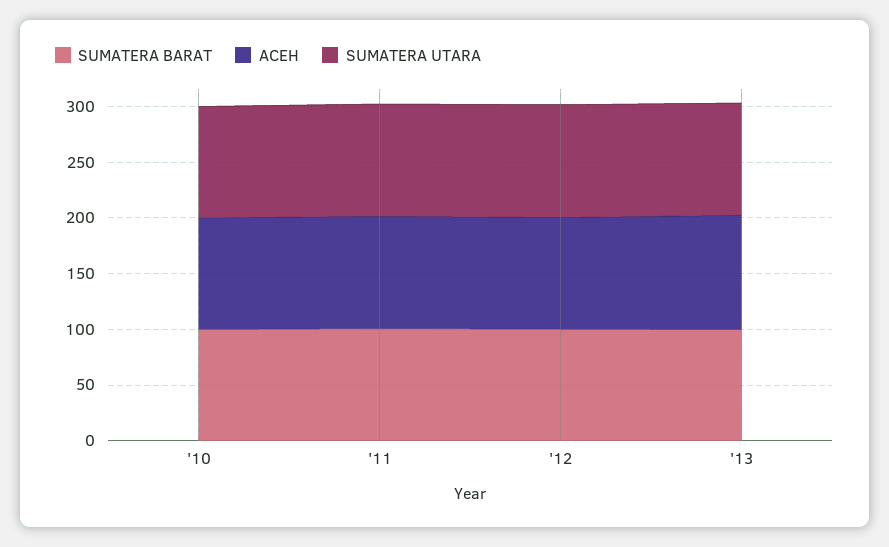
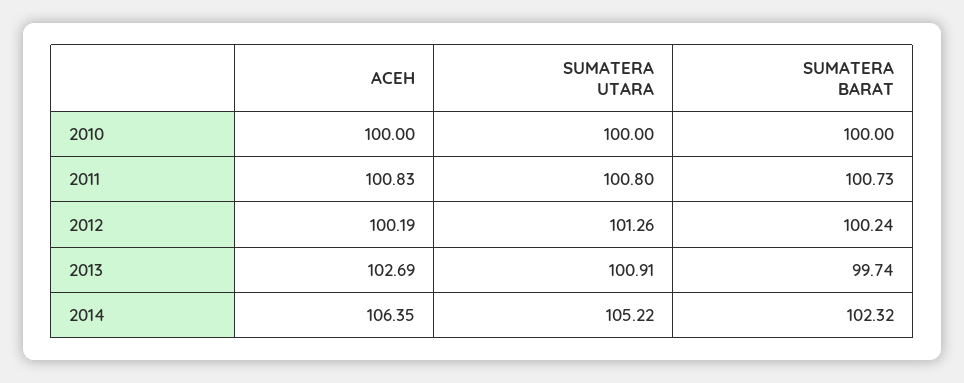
ACEH, 2014: none -> 106.35
SUMATERA UTARA, 2014: none -> 105.22
SUMATERA BARAT, 2014: none -> 102.32

